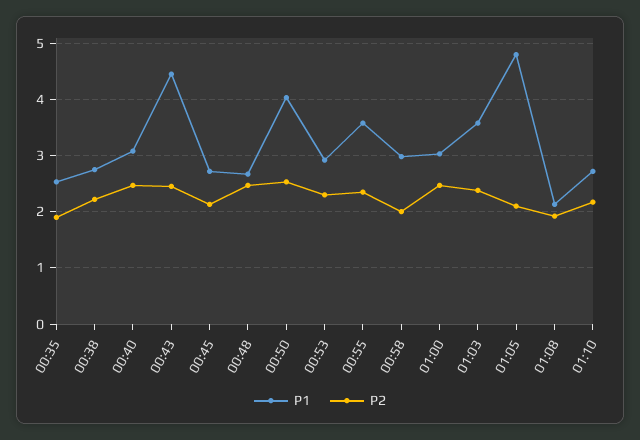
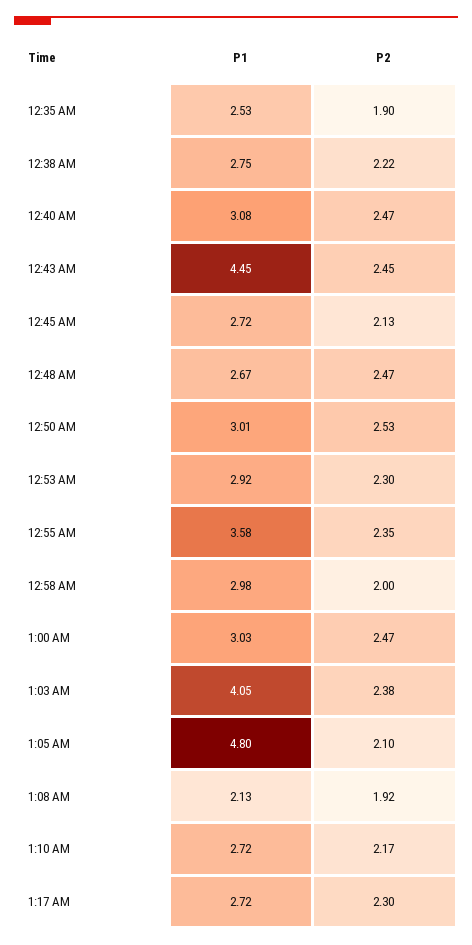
P1, 00:50: 4 -> 3.01
P1, 01:03: 3.6 -> 4.05
P1, 1:17 AM: none -> 2.72
P2, 1:17 AM: none -> 2.3

